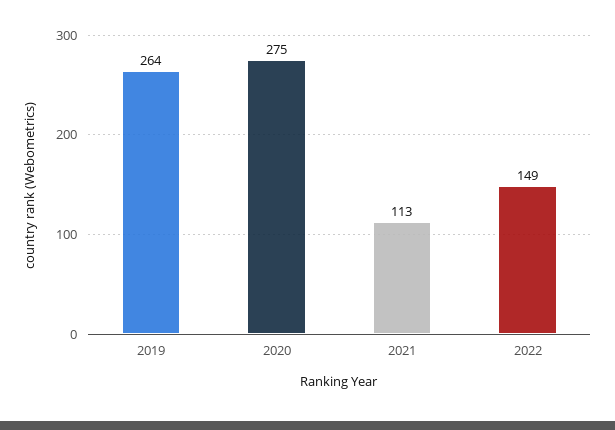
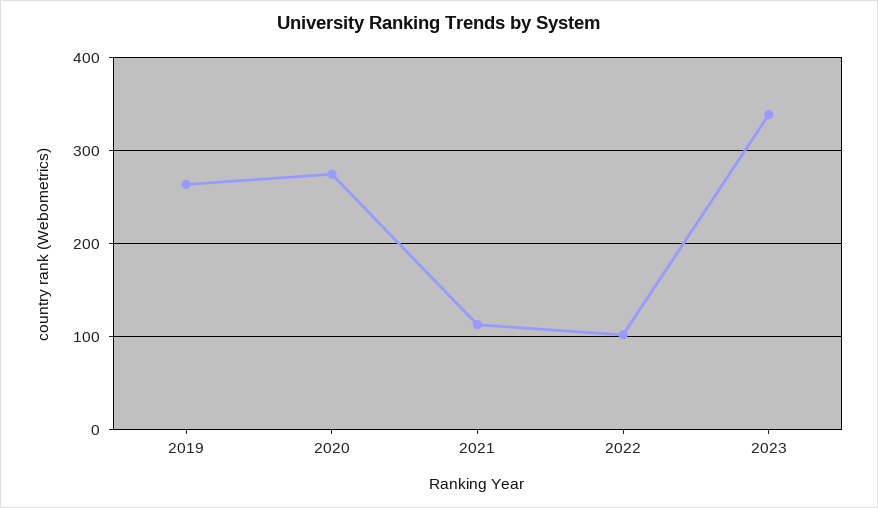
2022: 149 -> 100
2023: none -> 340

